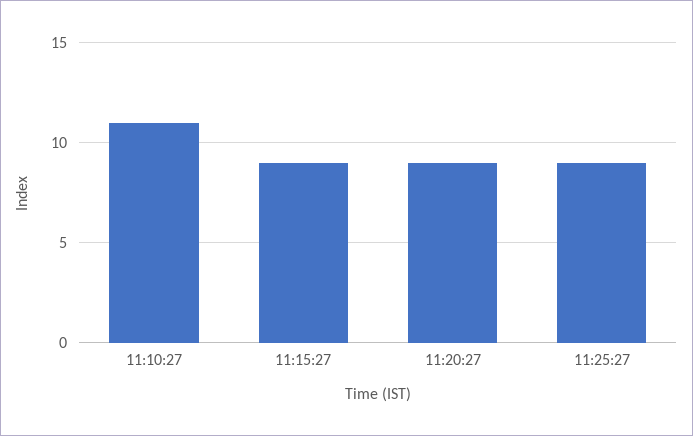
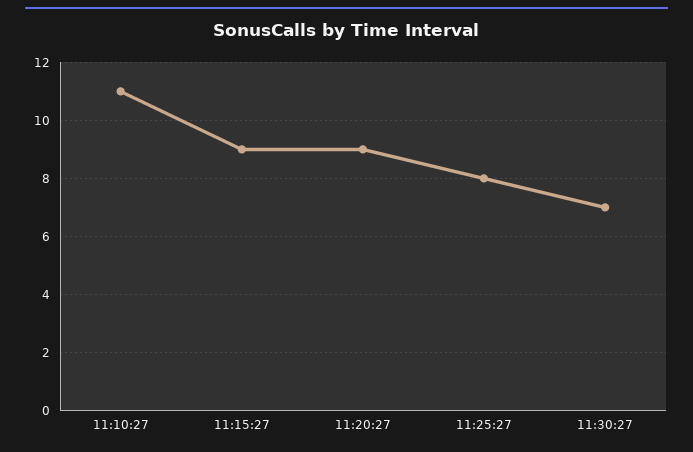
11:25:27: 9 -> 8
11:30:27: none -> 7

